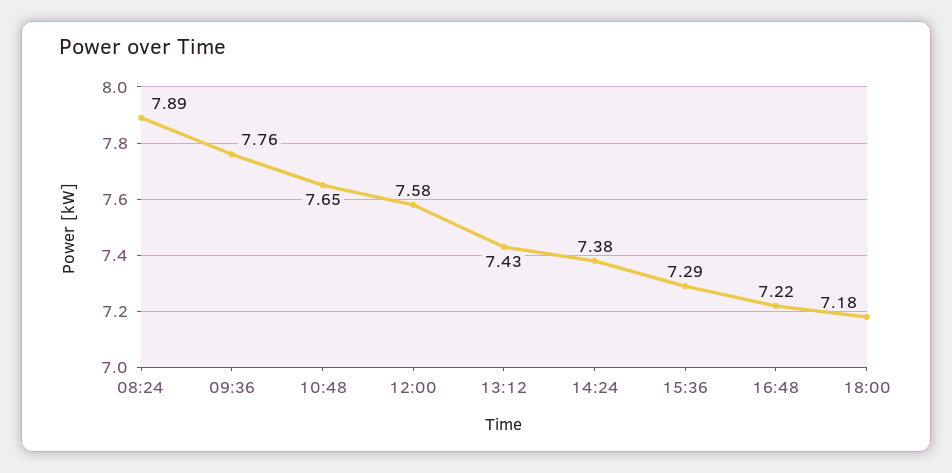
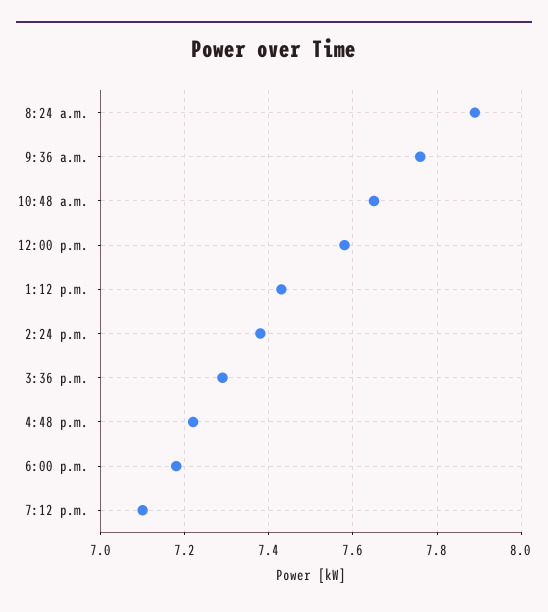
7:12 p.m.: none -> 7.1

